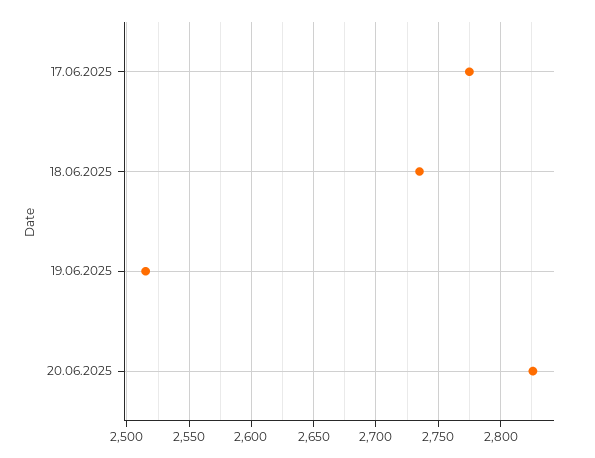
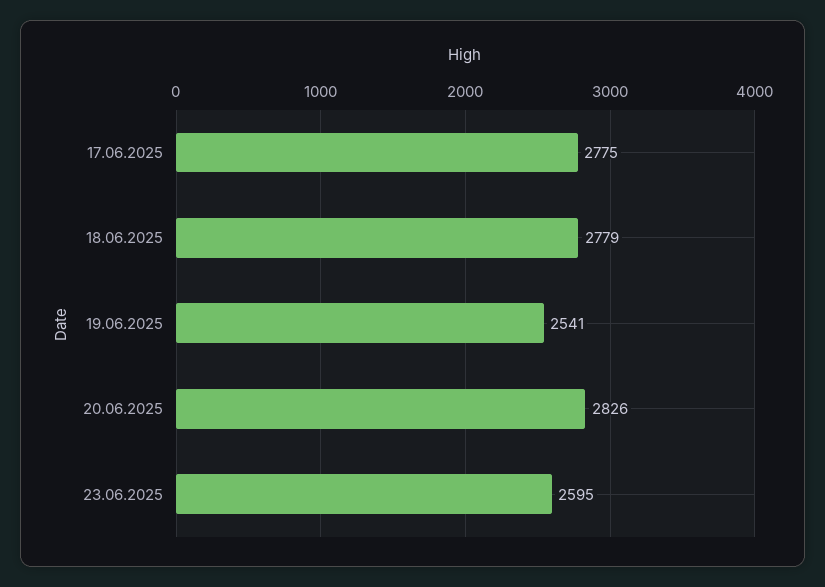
18.06.2025: 2735 -> 2779
19.06.2025: 2515 -> 2541
23.06.2025: none -> 2595

